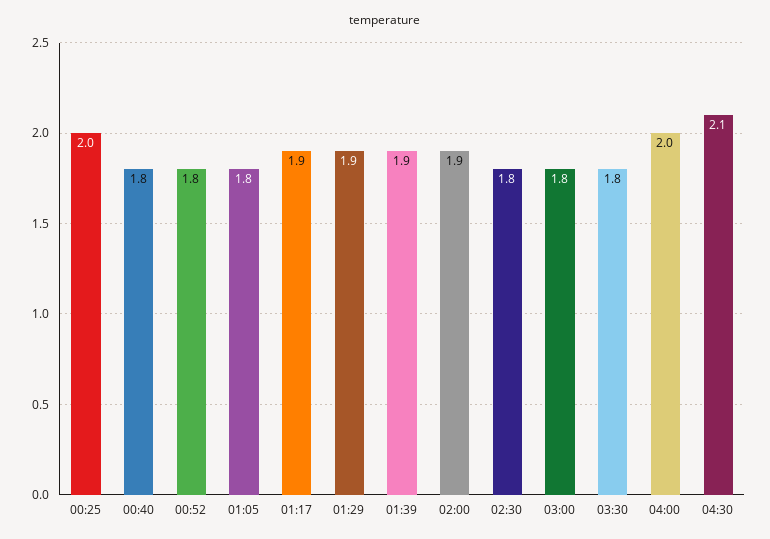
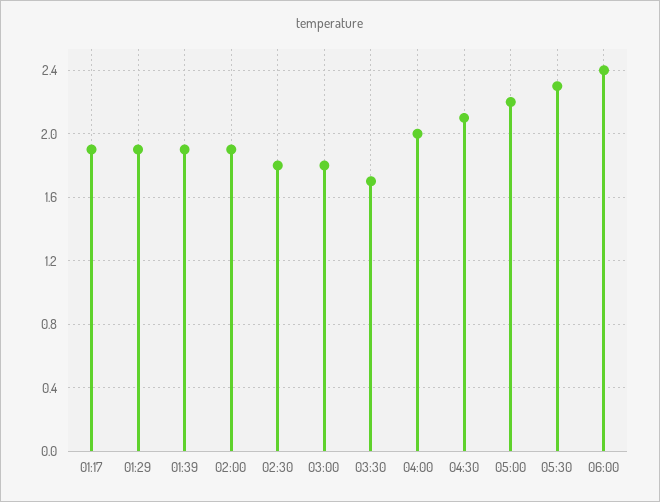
00:25: 2 -> none
00:40: 1.8 -> none
00:52: 1.8 -> none
01:05: 1.8 -> none
03:30: 1.8 -> 1.7
05:00: none -> 2.2
05:30: none -> 2.3
06:00: none -> 2.4

